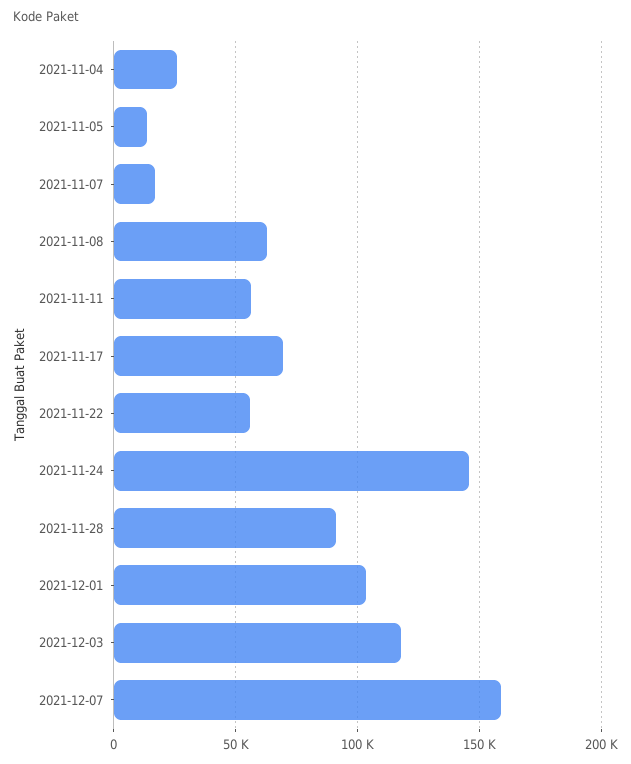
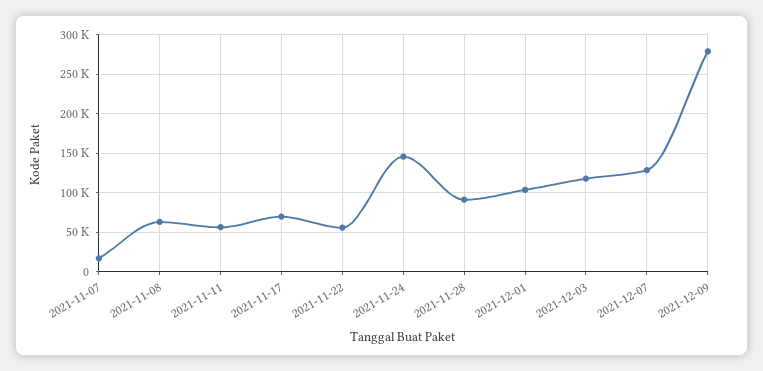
2021-11-04: 25000 -> none
2021-11-05: 15000 -> none
2021-12-07: 160000 -> 130000
2021-12-09: none -> 280000

